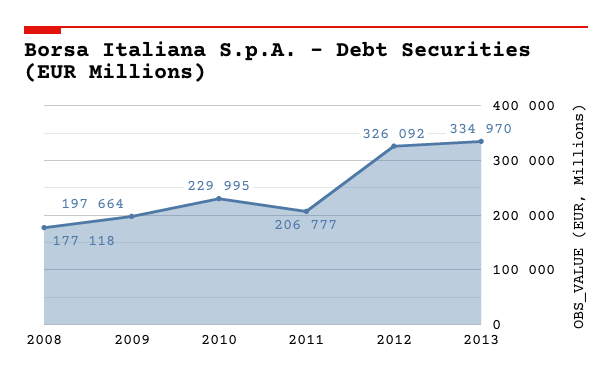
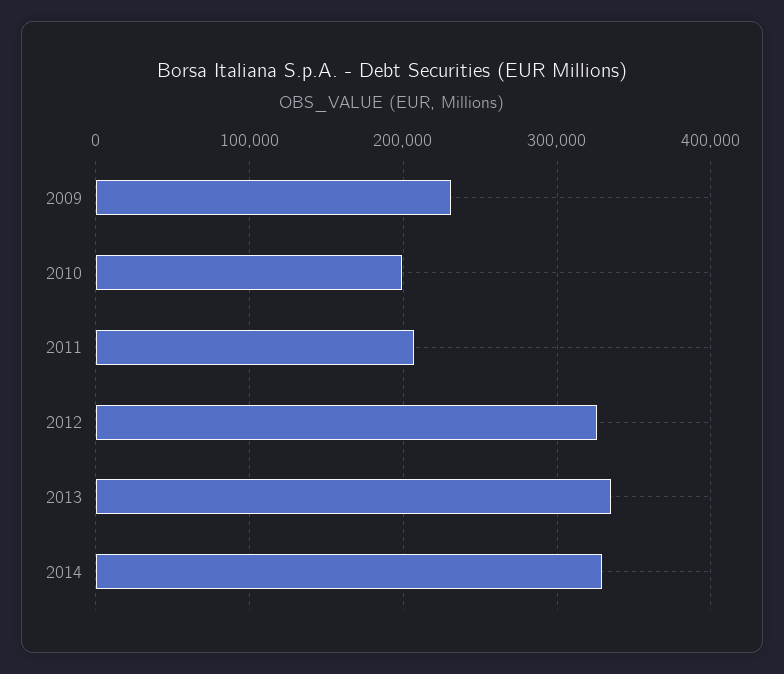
2008: 177118 -> none
2009: 197664 -> 230000
2010: 229995 -> 200000
2014: none -> 330000

